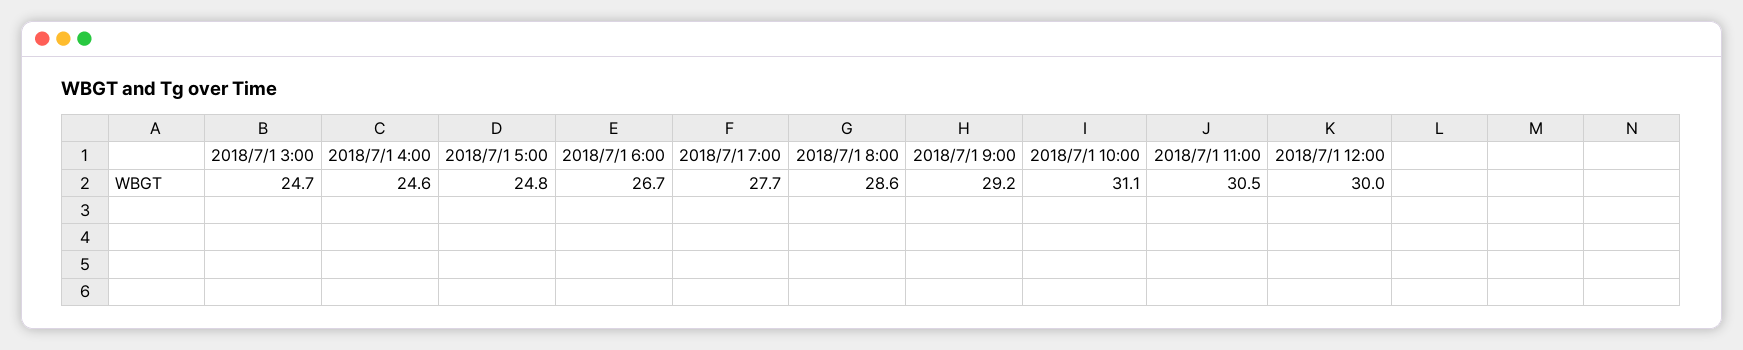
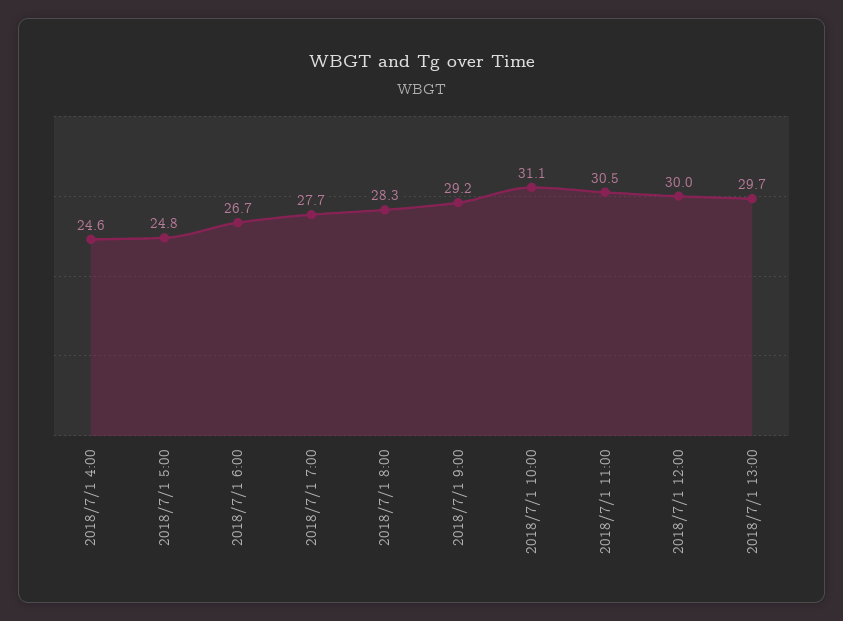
2018/7/1 3:00: 24.7 -> none
2018/7/1 8:00: 28.6 -> 28.3
2018/7/1 13:00: none -> 29.7

